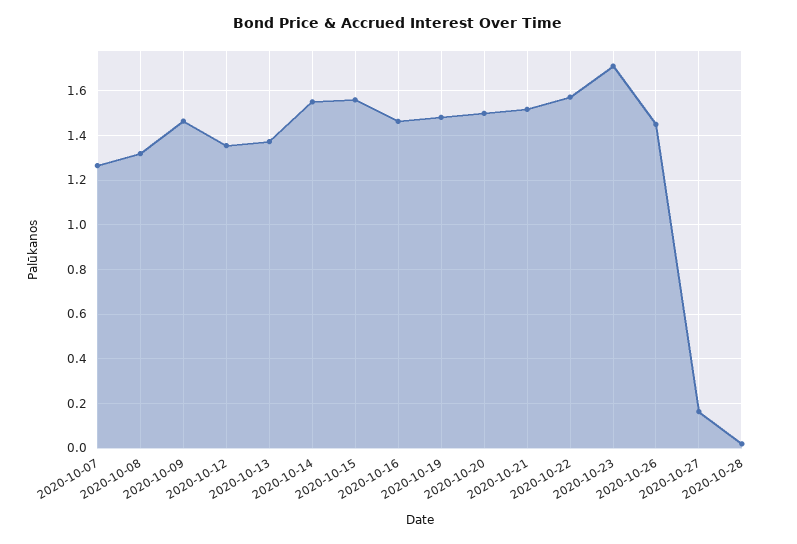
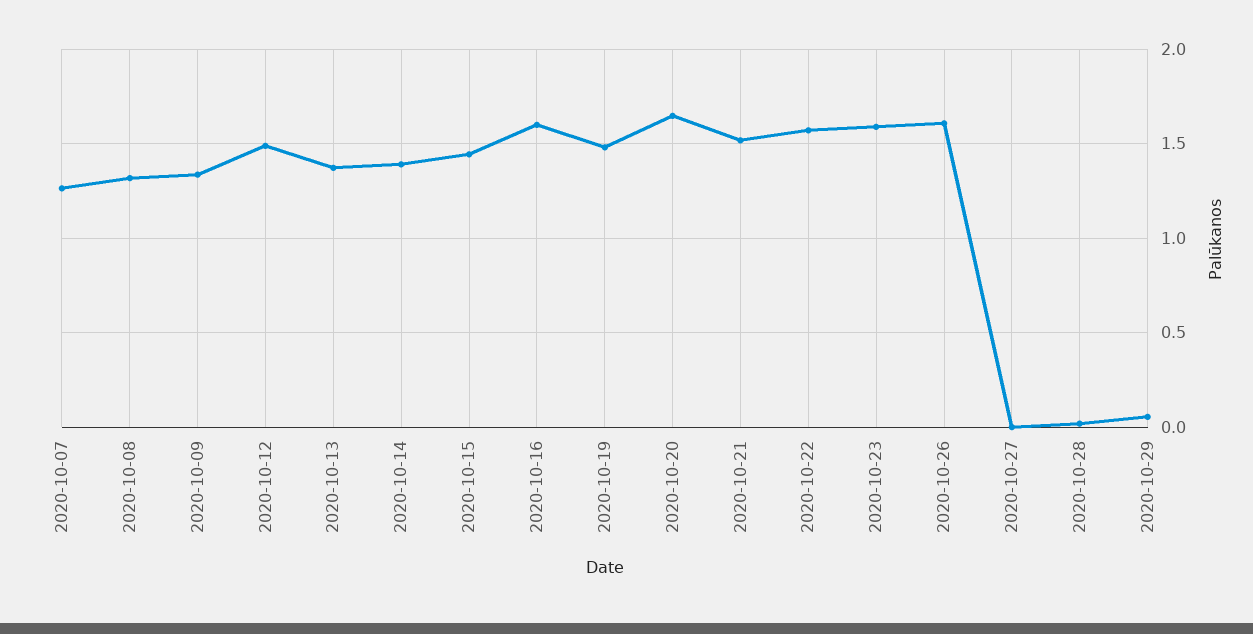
2020-10-09: 1.45 -> 1.35
2020-10-12: 1.35 -> 1.5
2020-10-14: 1.55 -> 1.4
2020-10-15: 1.55 -> 1.45
2020-10-16: 1.45 -> 1.6
2020-10-20: 1.5 -> 1.65
2020-10-23: 1.7 -> 1.6
2020-10-26: 1.45 -> 1.6
2020-10-27: 0.15 -> 0
2020-10-29: none -> 0.05

